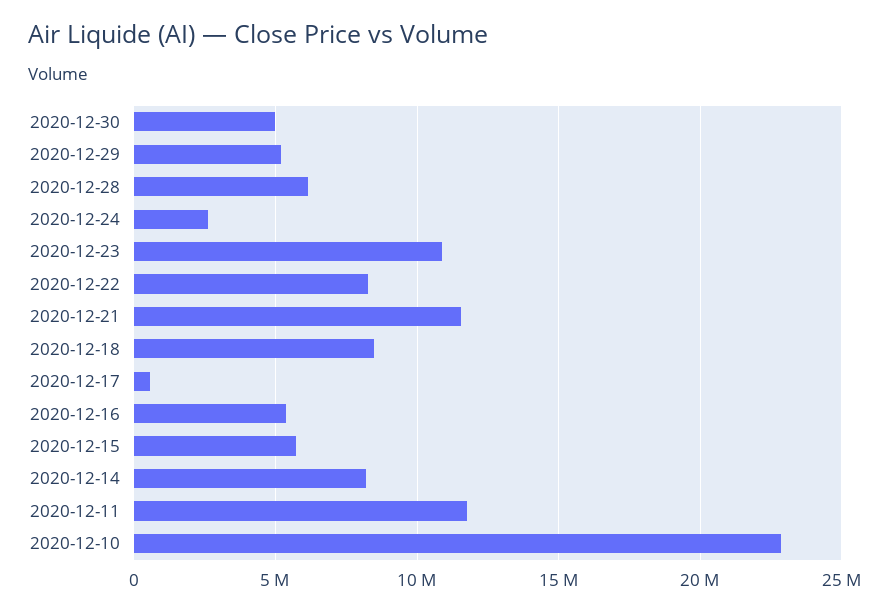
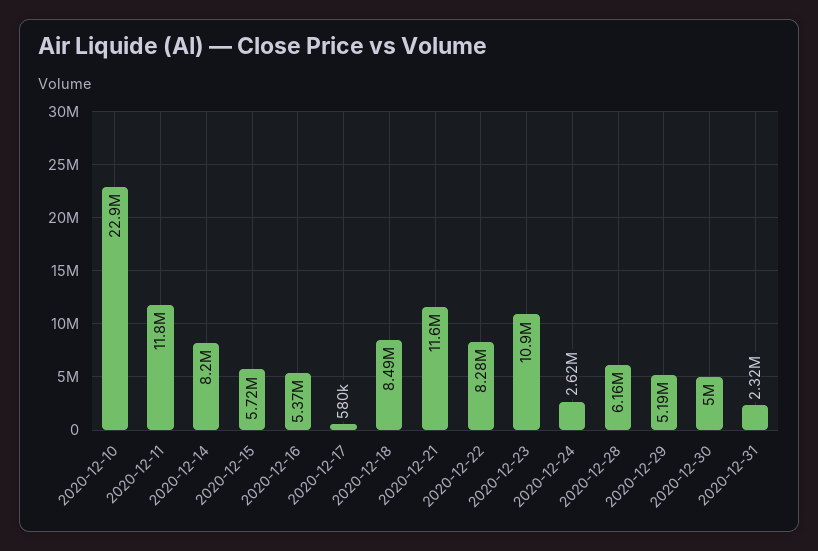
2020-12-31: none -> 2320000

